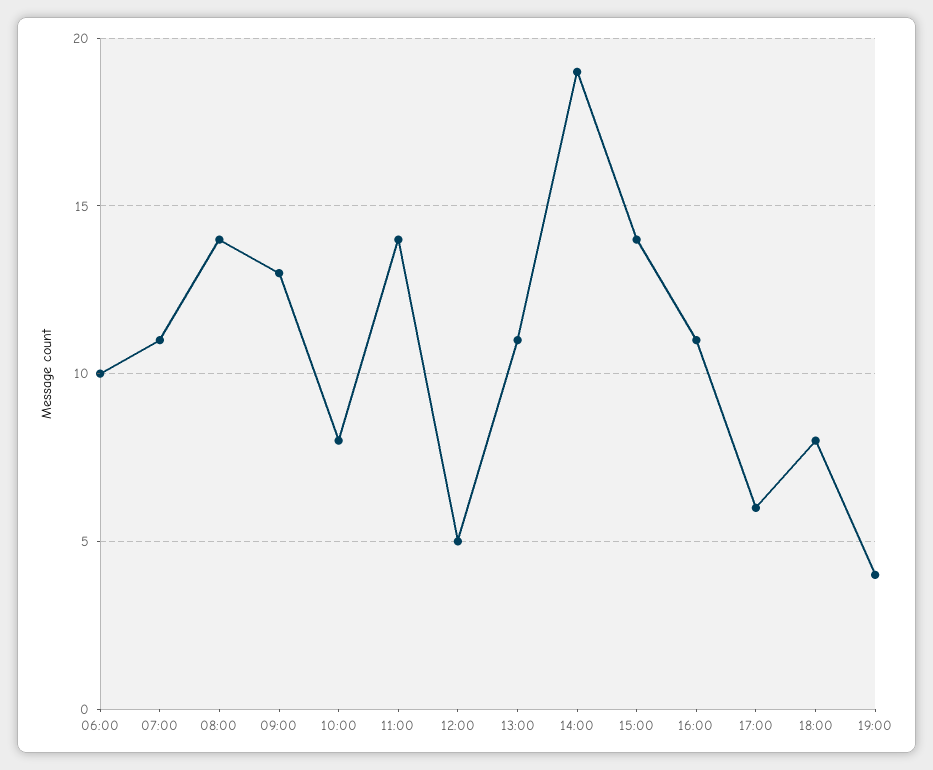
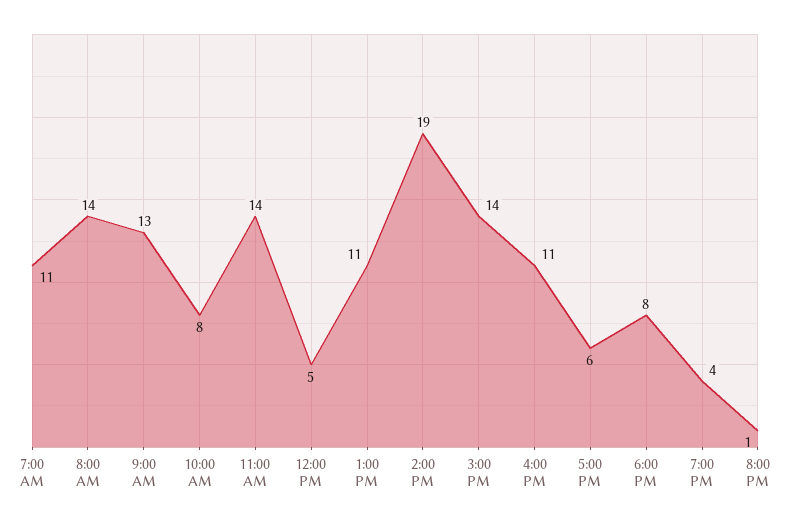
06:00: 10 -> none
8:00 PM: none -> 1

